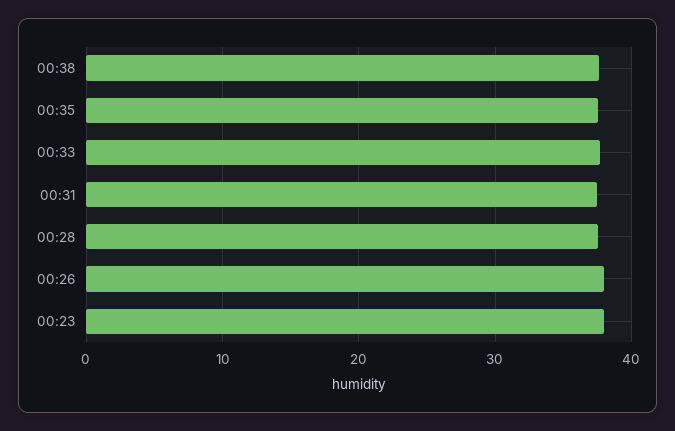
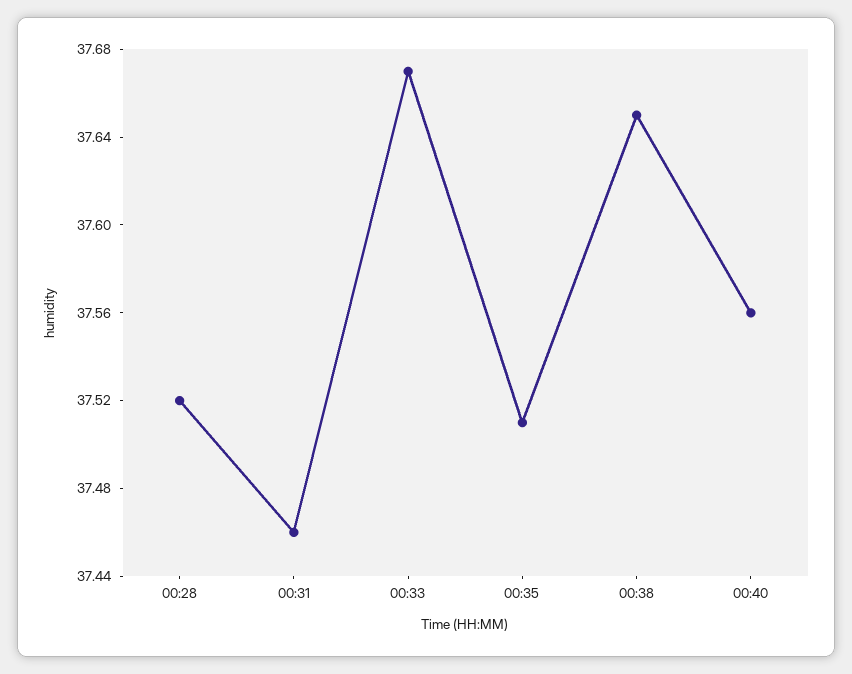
00:26: 38 -> none
00:23: 38 -> none
00:40: none -> 37.56

